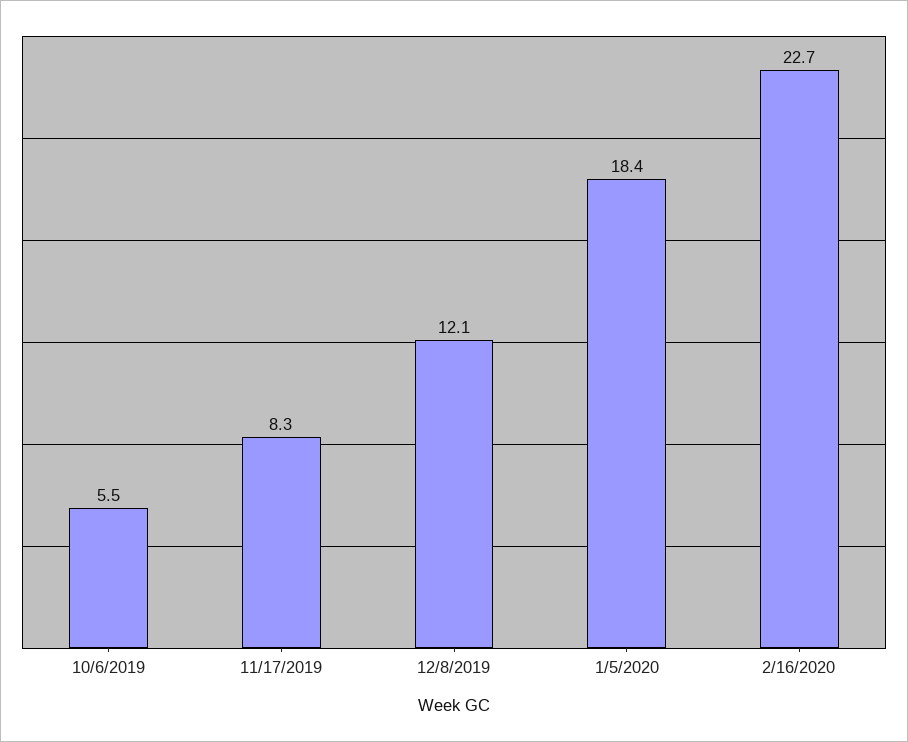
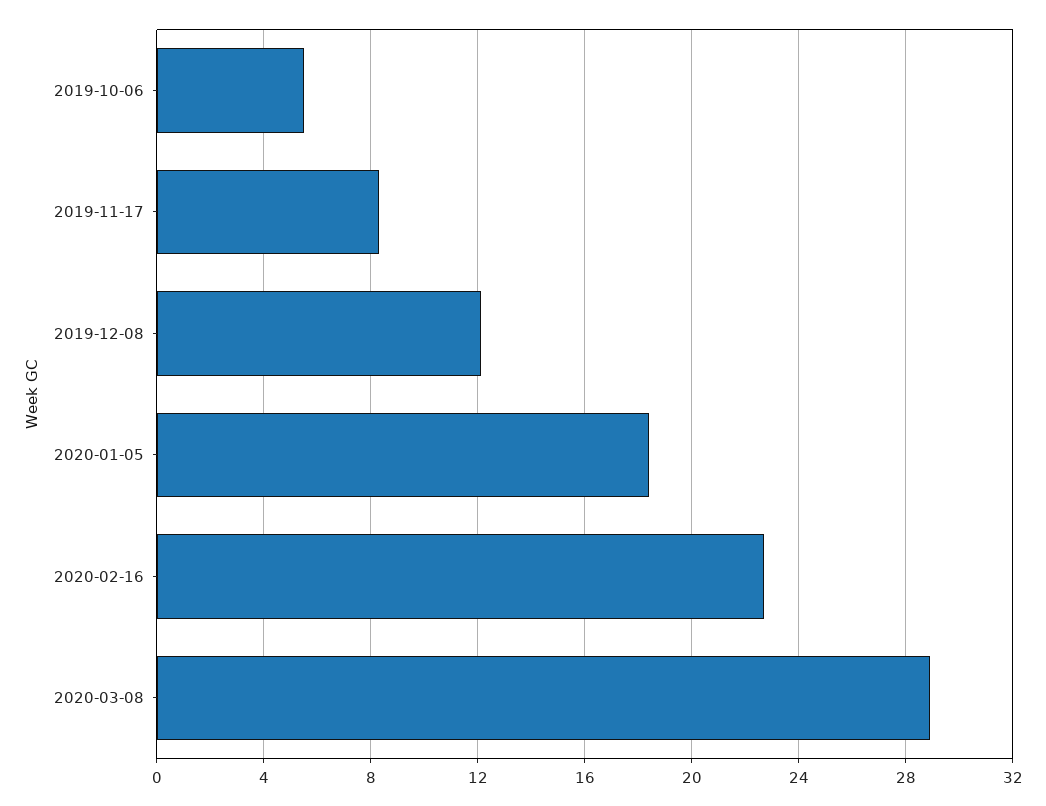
2020-03-08: none -> 29

